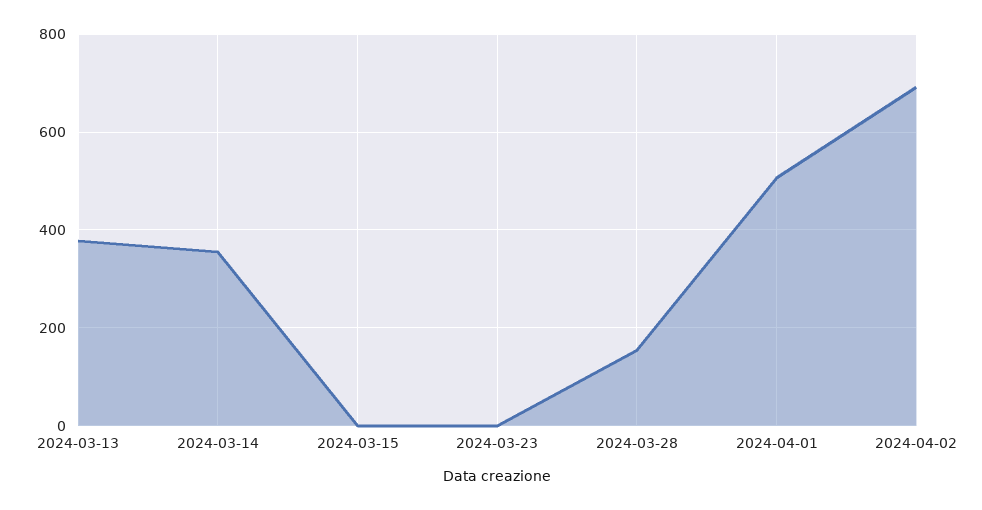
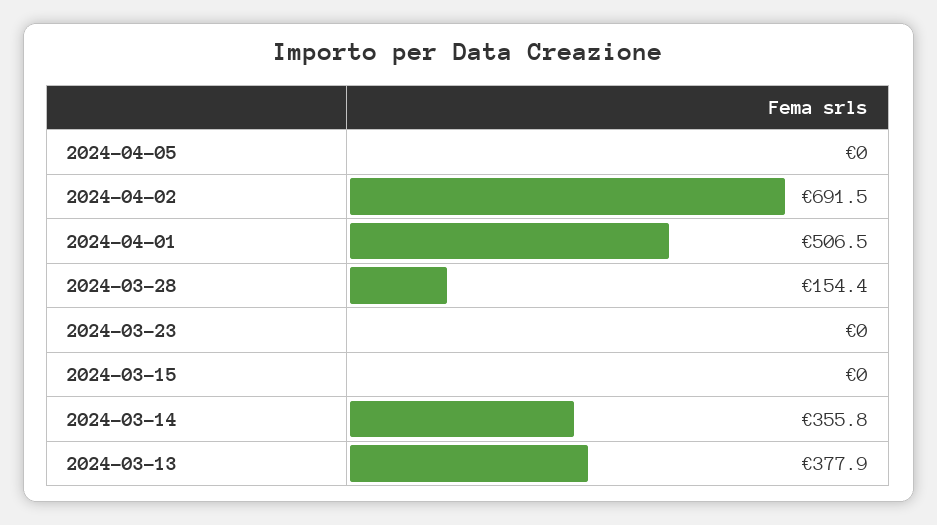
2024-04-05: none -> 0

